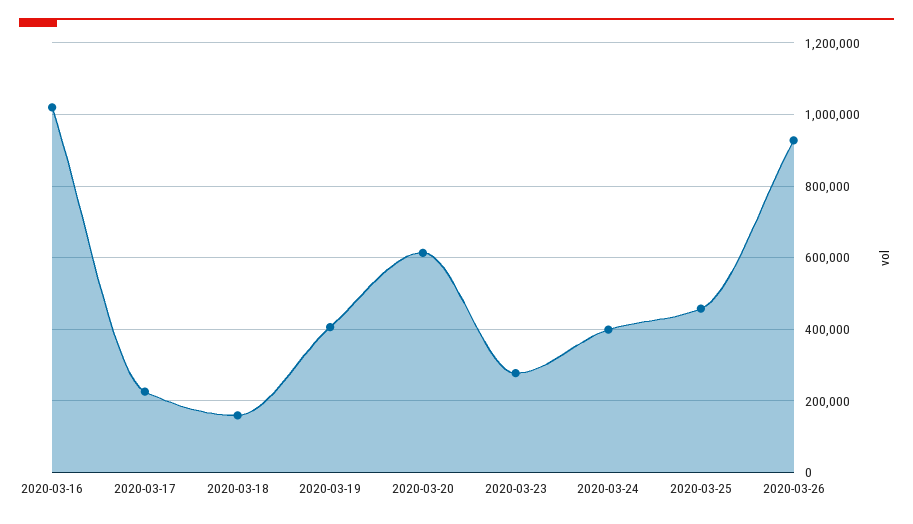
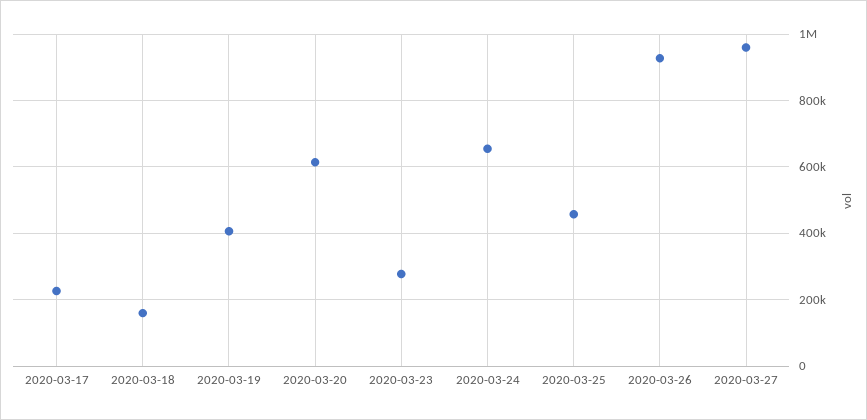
2020-03-16: 1020000 -> none
2020-03-24: 400000 -> 660000
2020-03-27: none -> 960000

